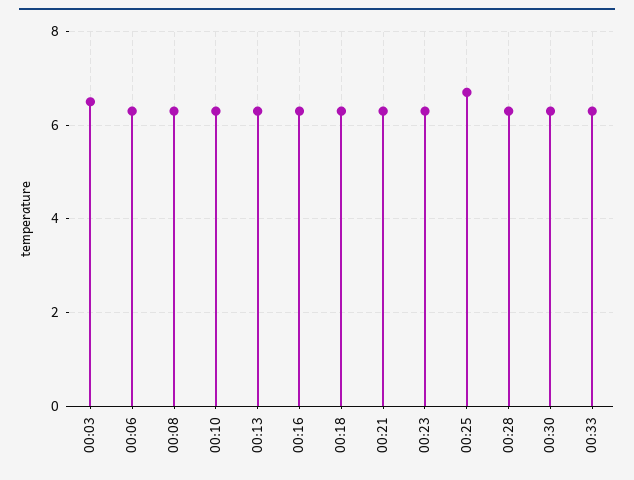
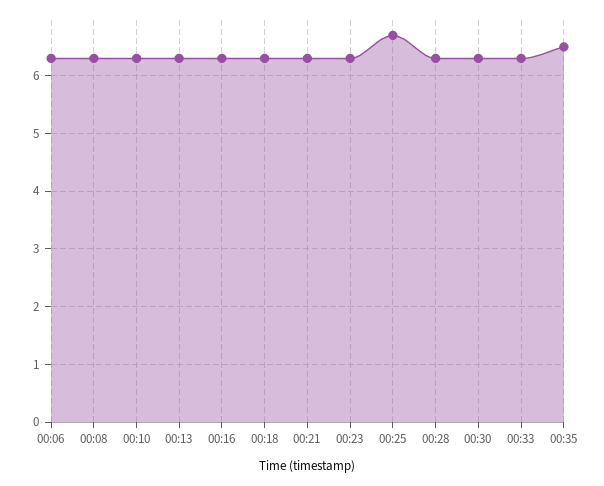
00:03: 6.5 -> none
00:35: none -> 6.5

